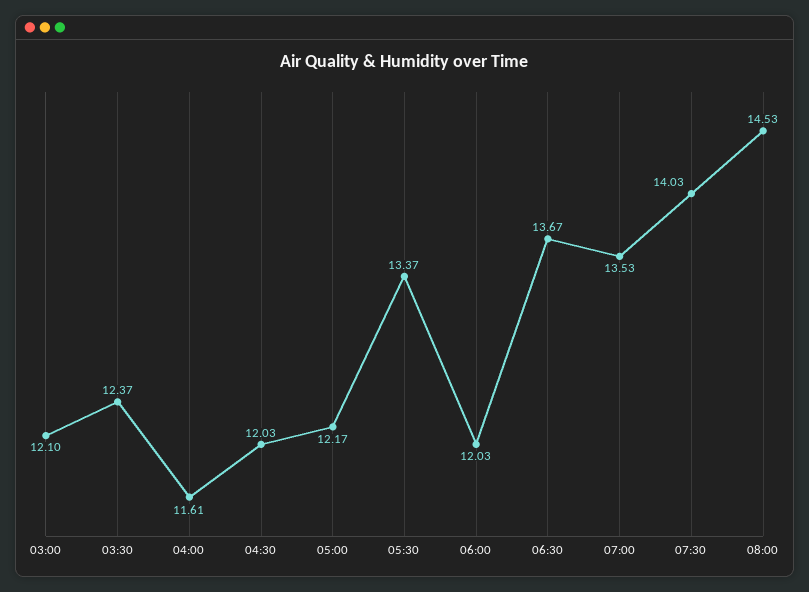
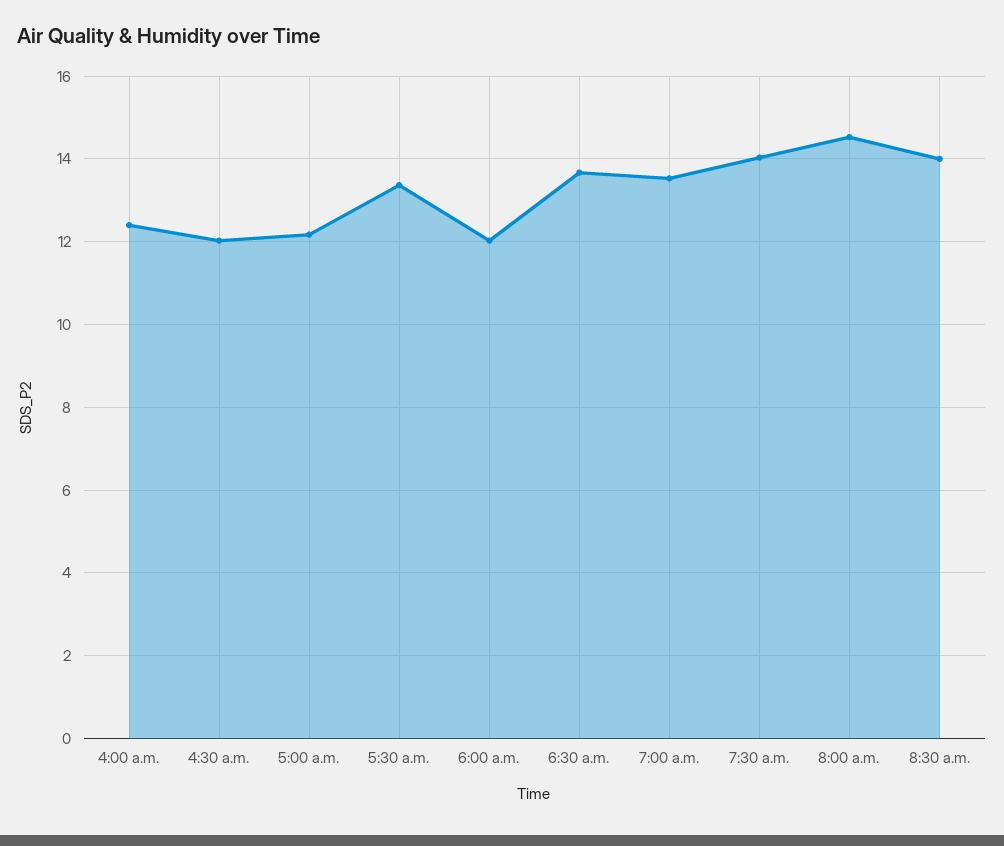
03:00: 12.1 -> none
03:30: 12.37 -> none
04:00: 11.61 -> 12.4
8:30 a.m.: none -> 14

